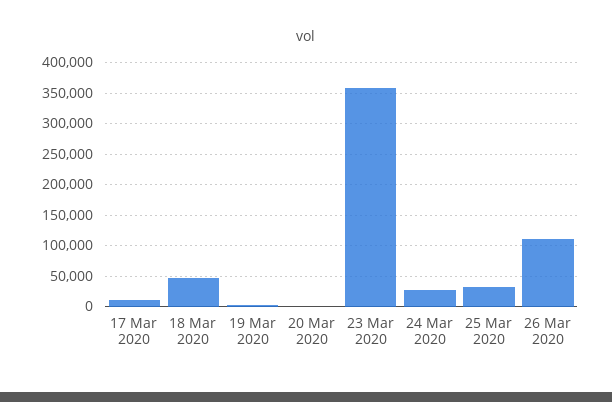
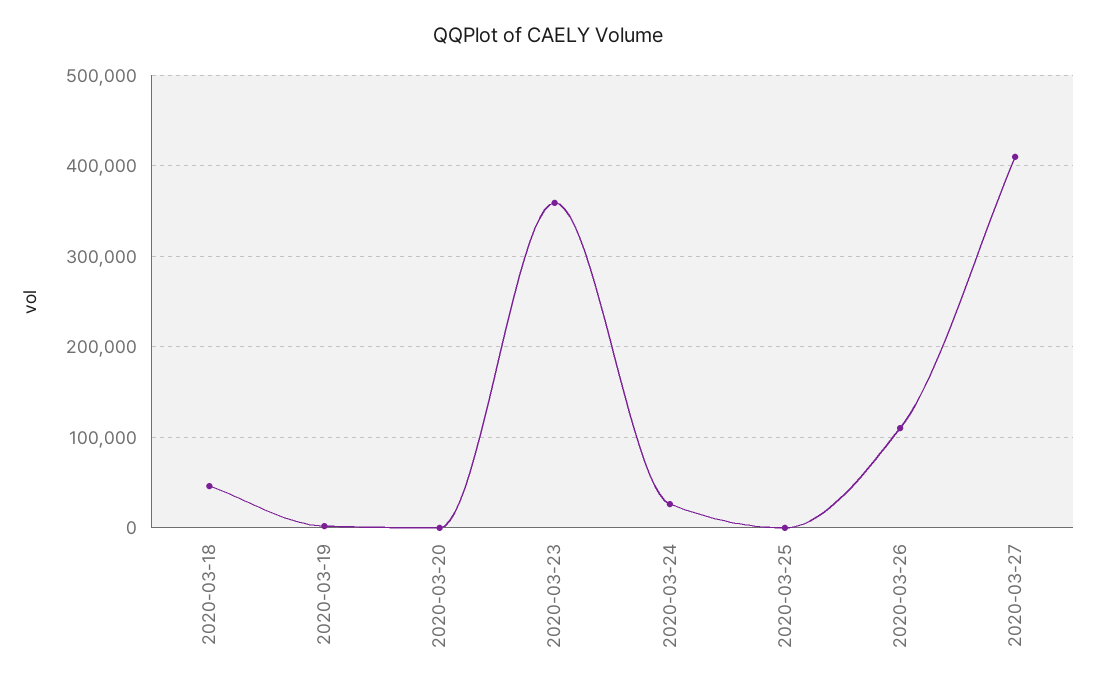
17 Mar 2020: 10000 -> none
25 Mar 2020: 30000 -> 0
2020-03-27: none -> 410000

